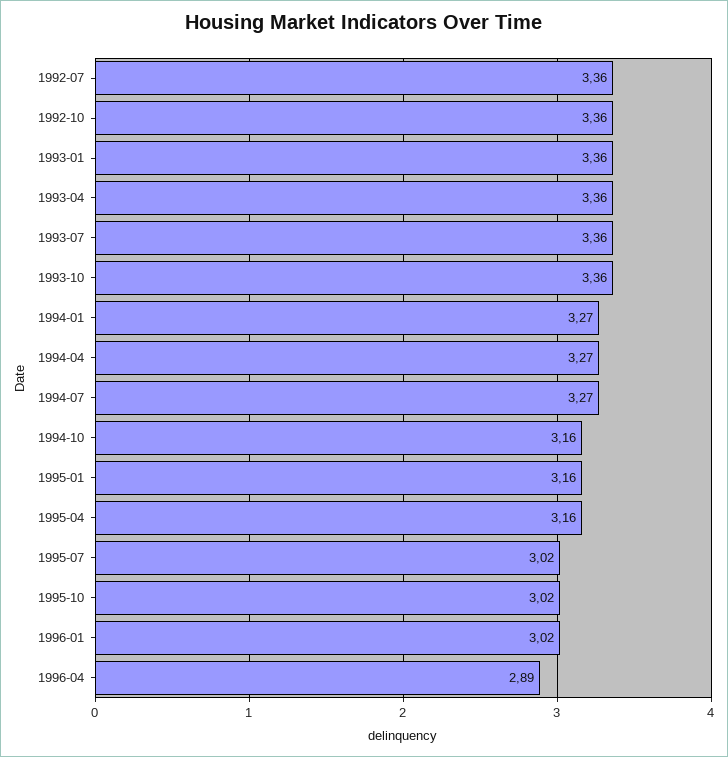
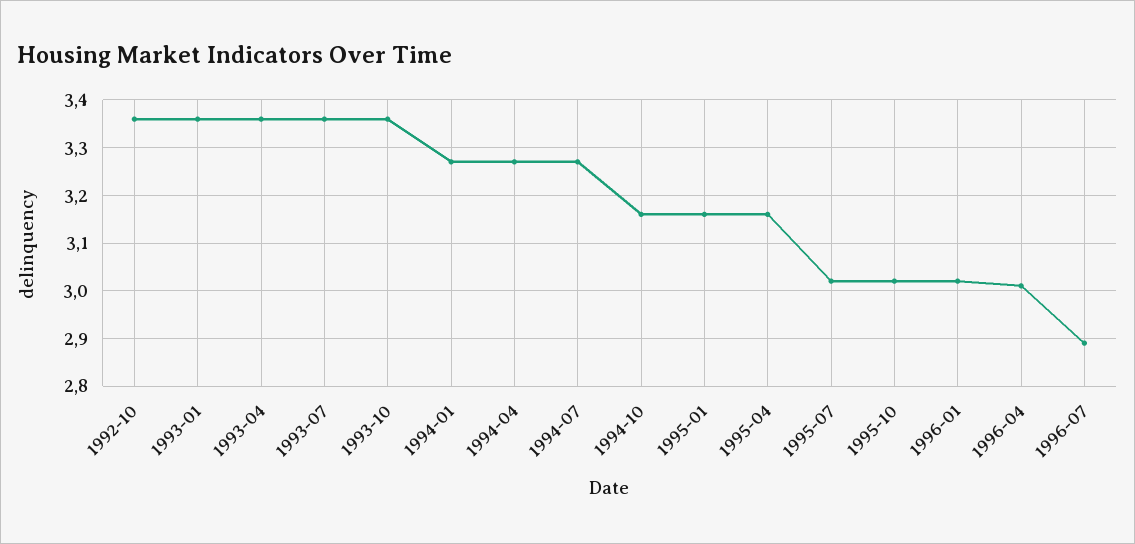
1992-07: 3.36 -> none
1996-04: 2.89 -> 3
1996-07: none -> 2.9

